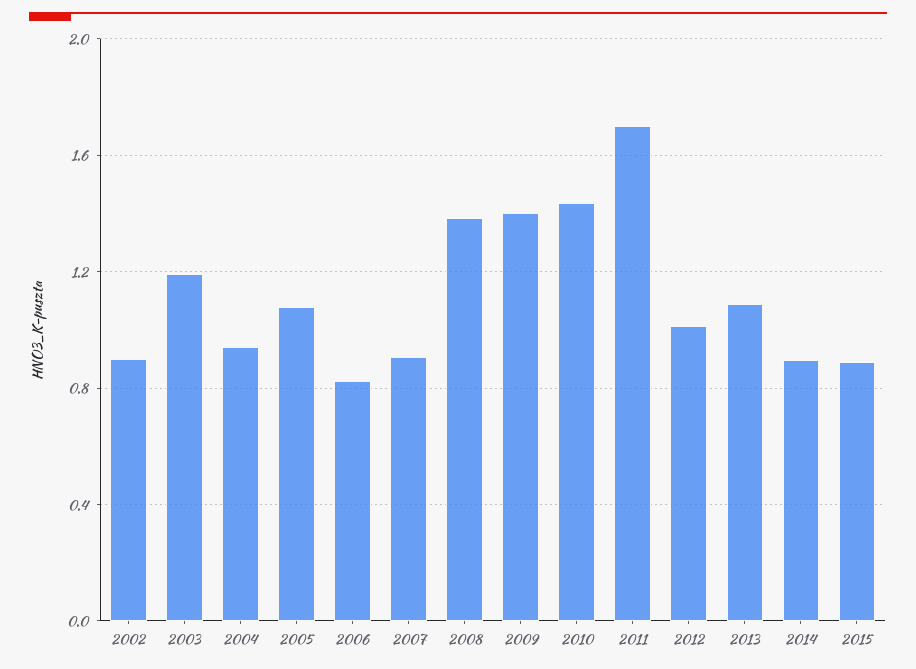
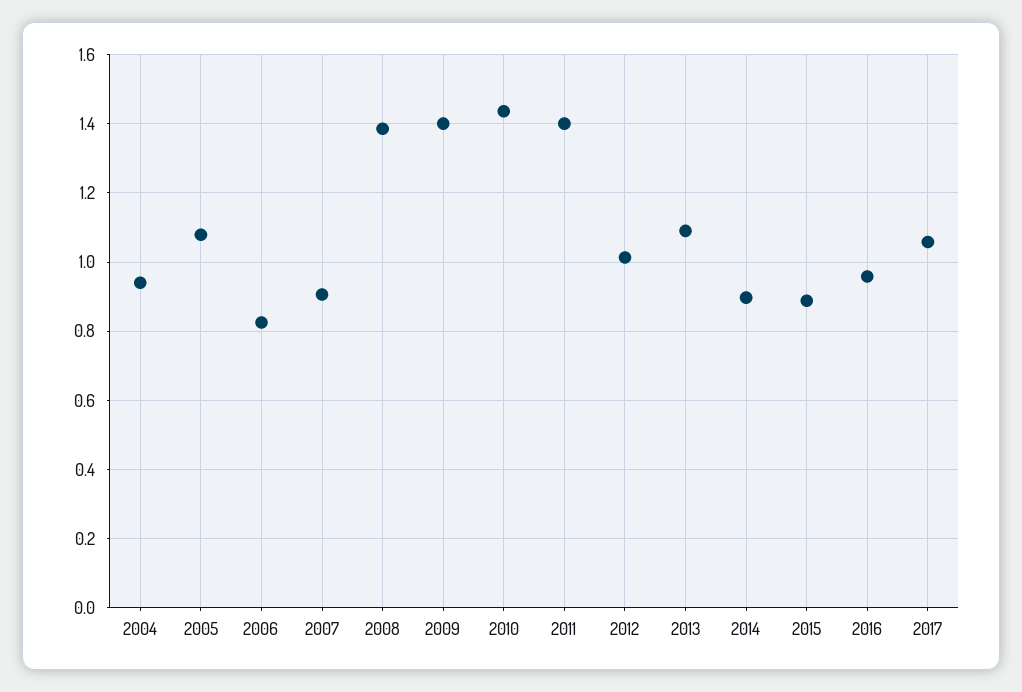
2002: 0.9 -> none
2003: 1.2 -> none
2011: 1.7 -> 1.4
2016: none -> 0.96
2017: none -> 1.06

